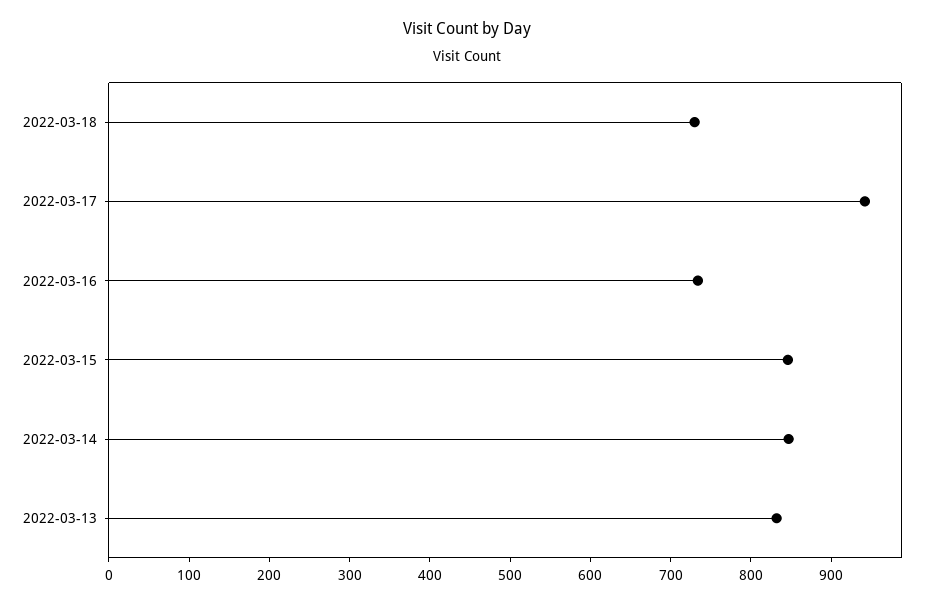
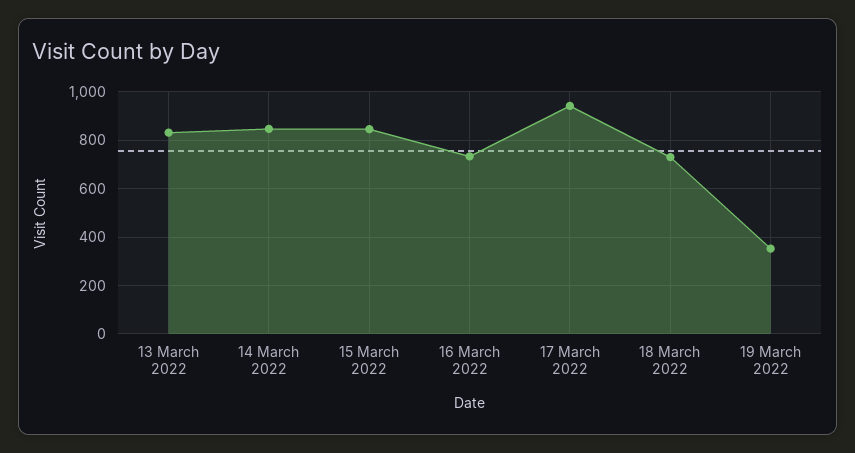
19 March 2022: none -> 350

